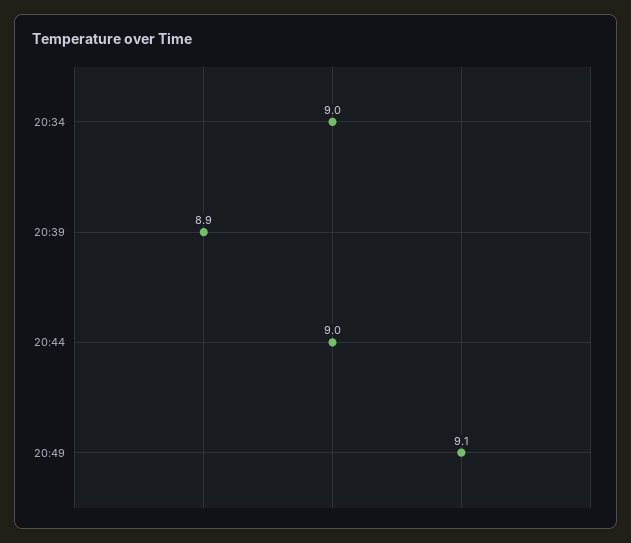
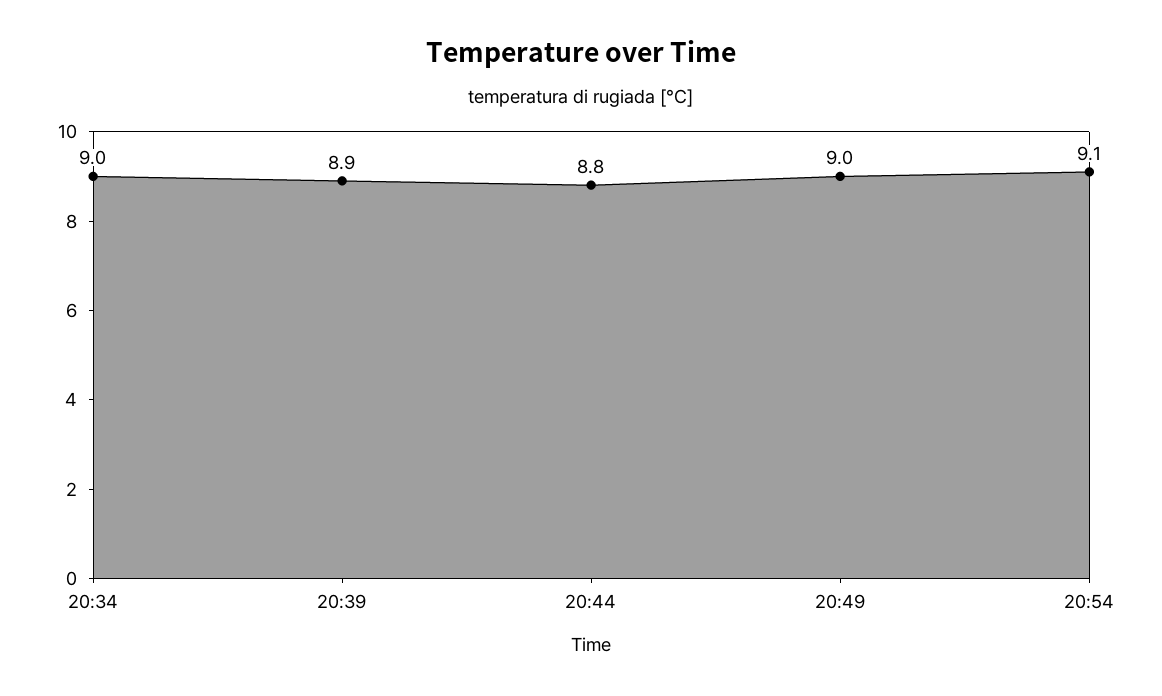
20:44: 9 -> 8.8
20:49: 9.1 -> 9
20:54: none -> 9.1

